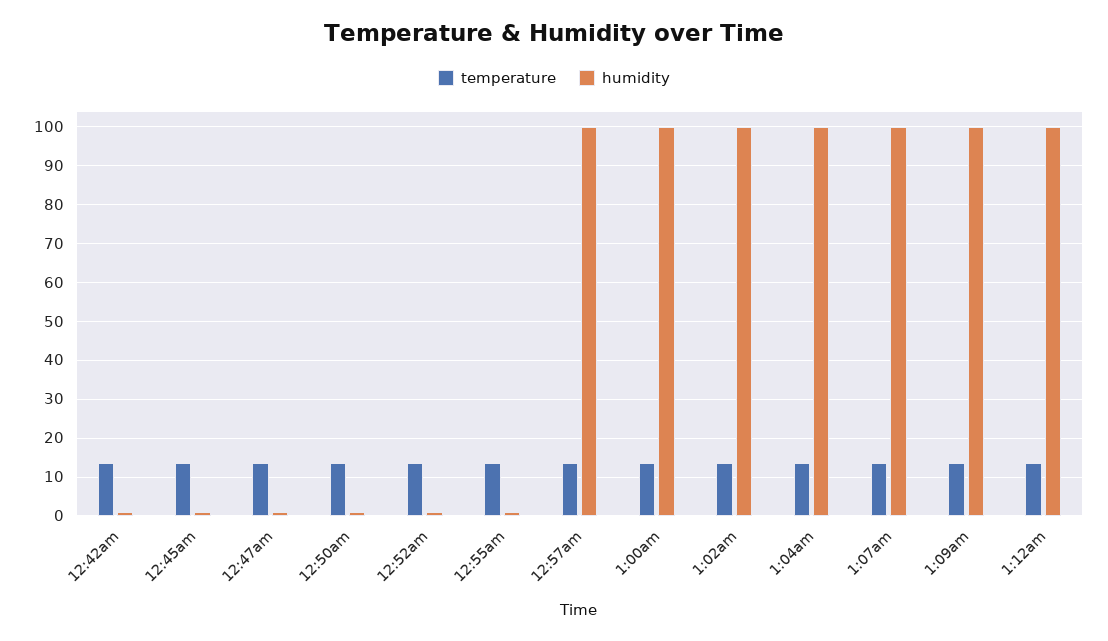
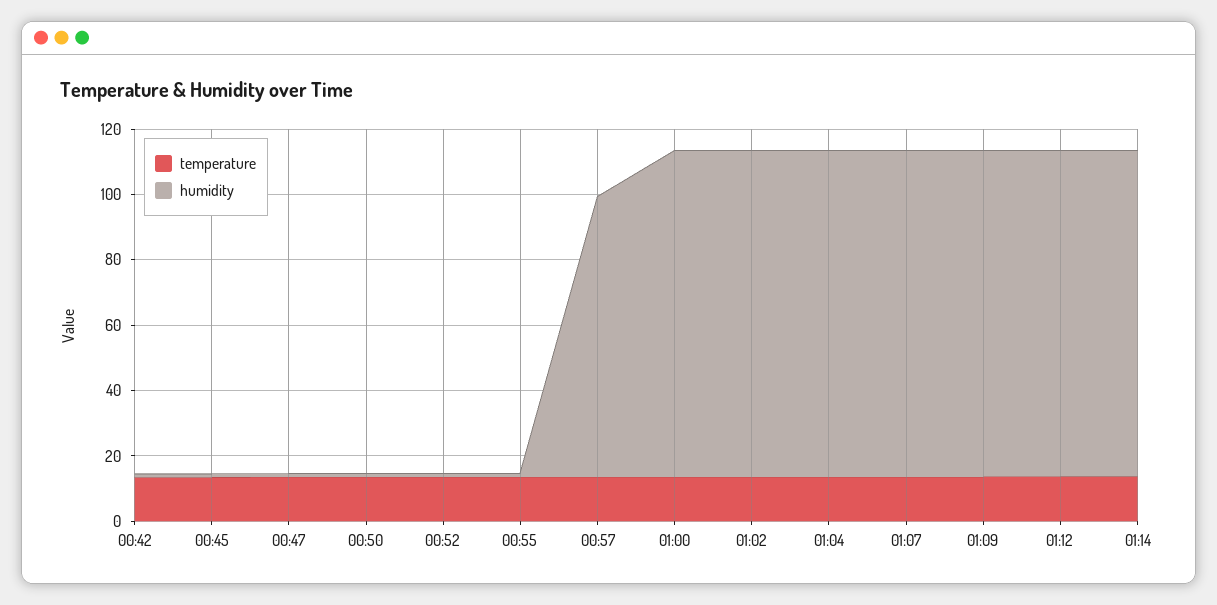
humidity, 12:57am: 100 -> 85
temperature, 01:14: none -> 15
humidity, 01:14: none -> 100

